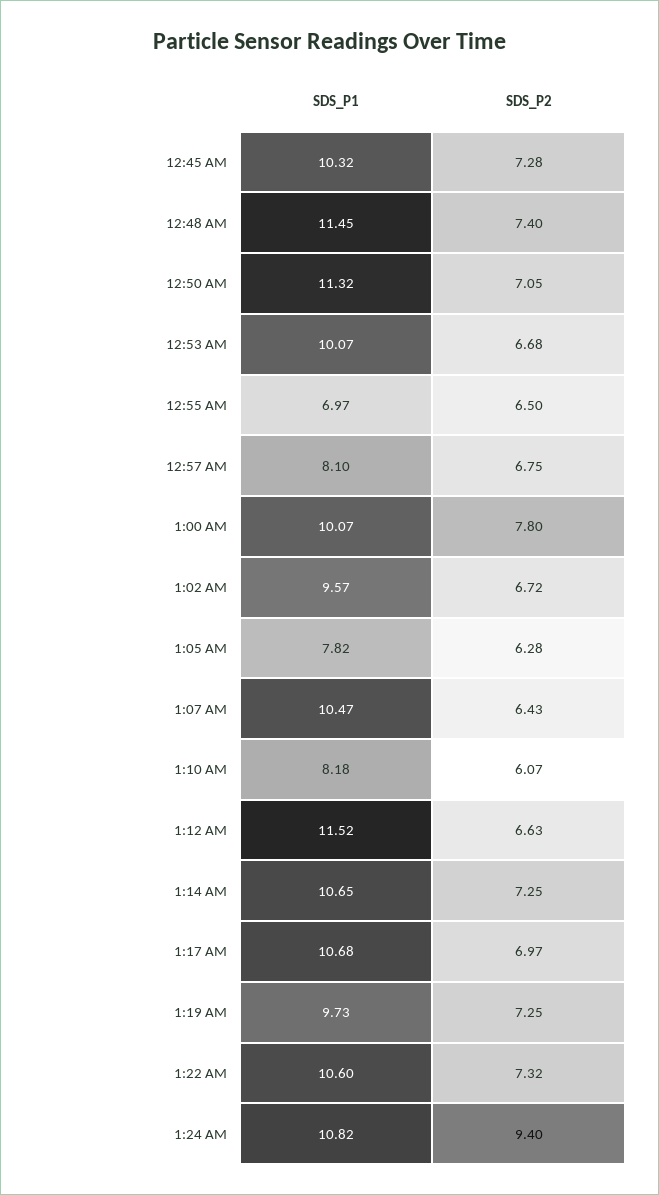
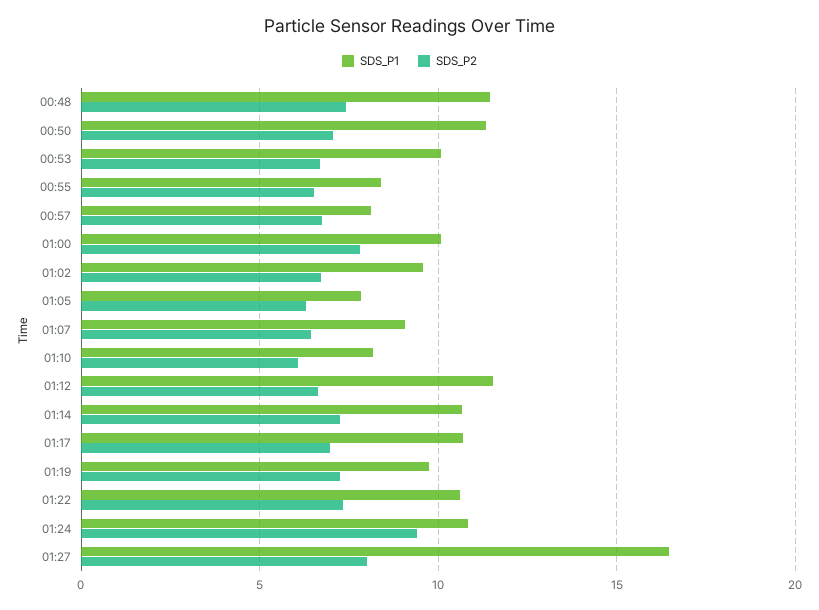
SDS_P1, 12:45 AM: 10.32 -> none
SDS_P2, 12:45 AM: 7.28 -> none
SDS_P1, 12:55 AM: 6.97 -> 8.5
SDS_P1, 1:07 AM: 10.47 -> 9
SDS_P1, 01:27: none -> 16.5
SDS_P2, 01:27: none -> 8

